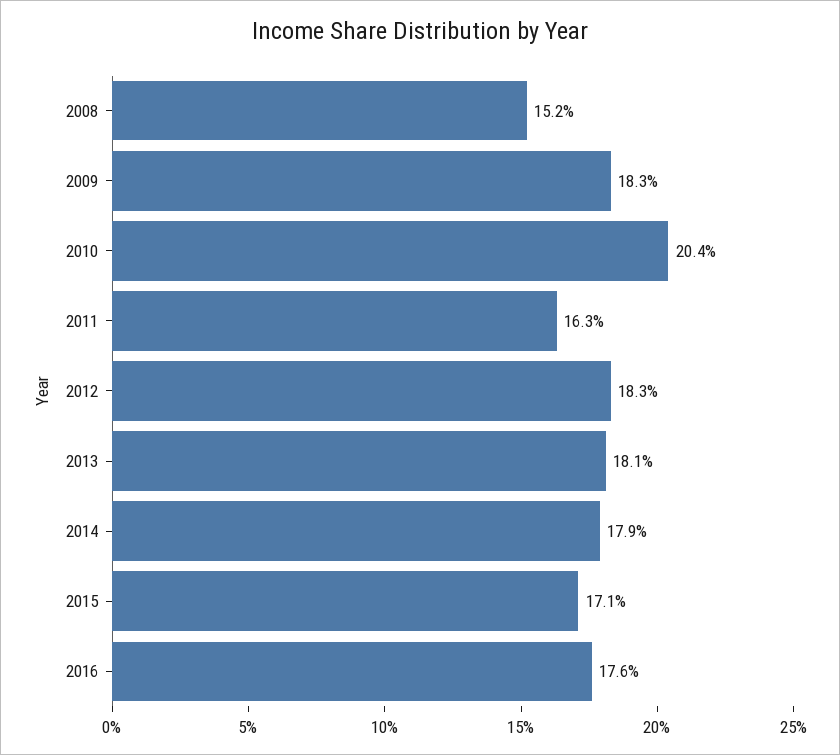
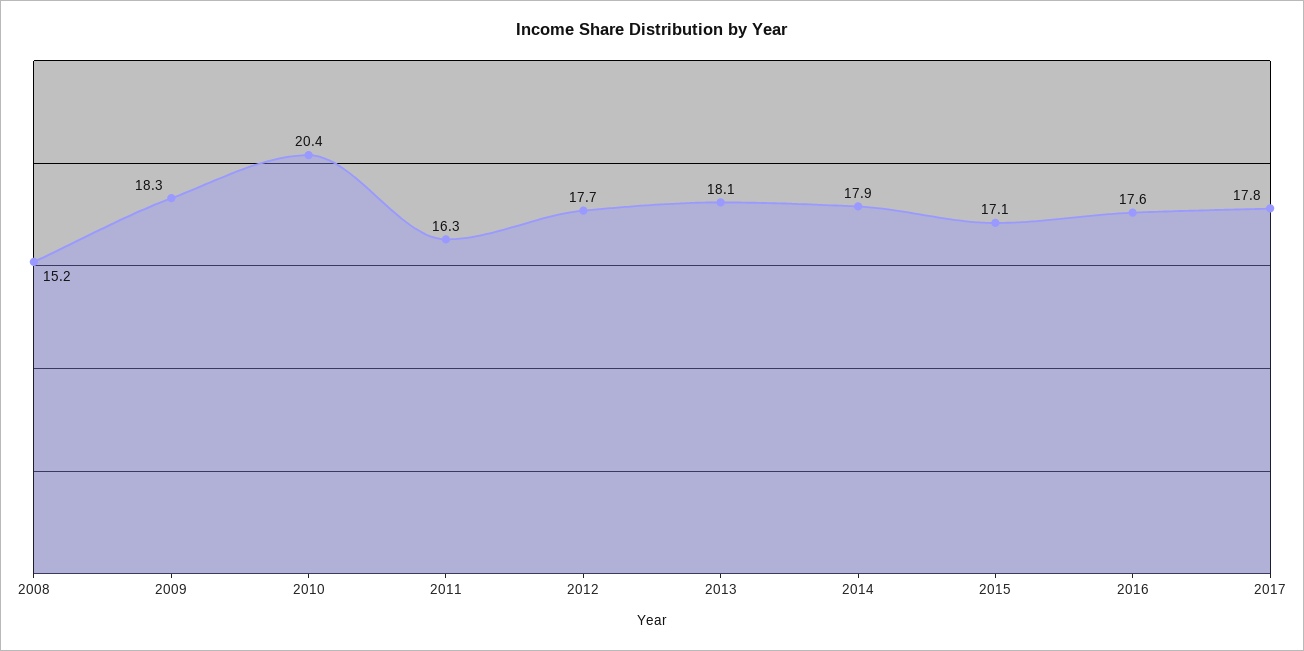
2012: 18.3 -> 17.7
2017: none -> 17.8

